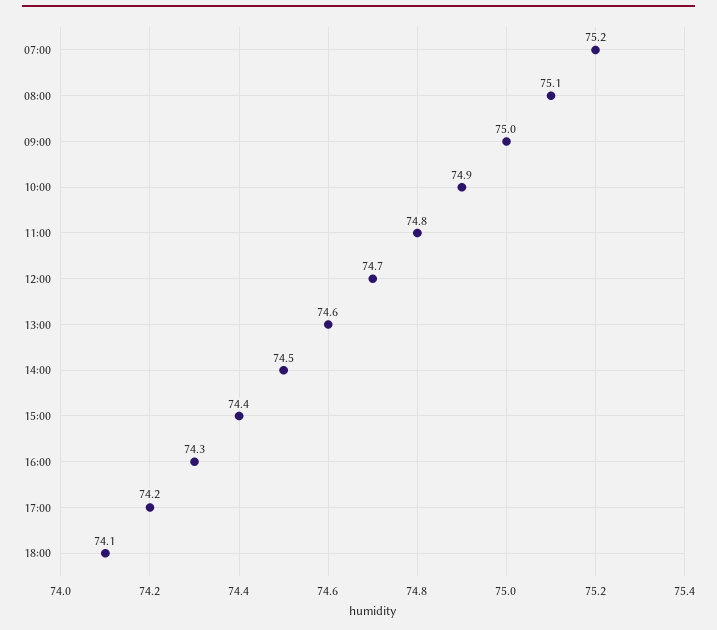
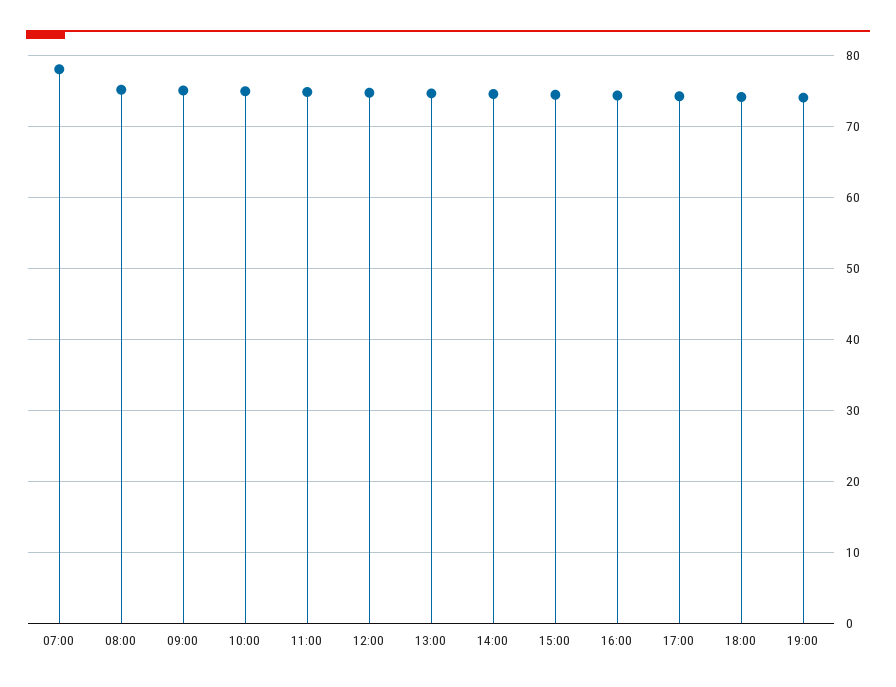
07:00: 75.2 -> 78
19:00: none -> 74

